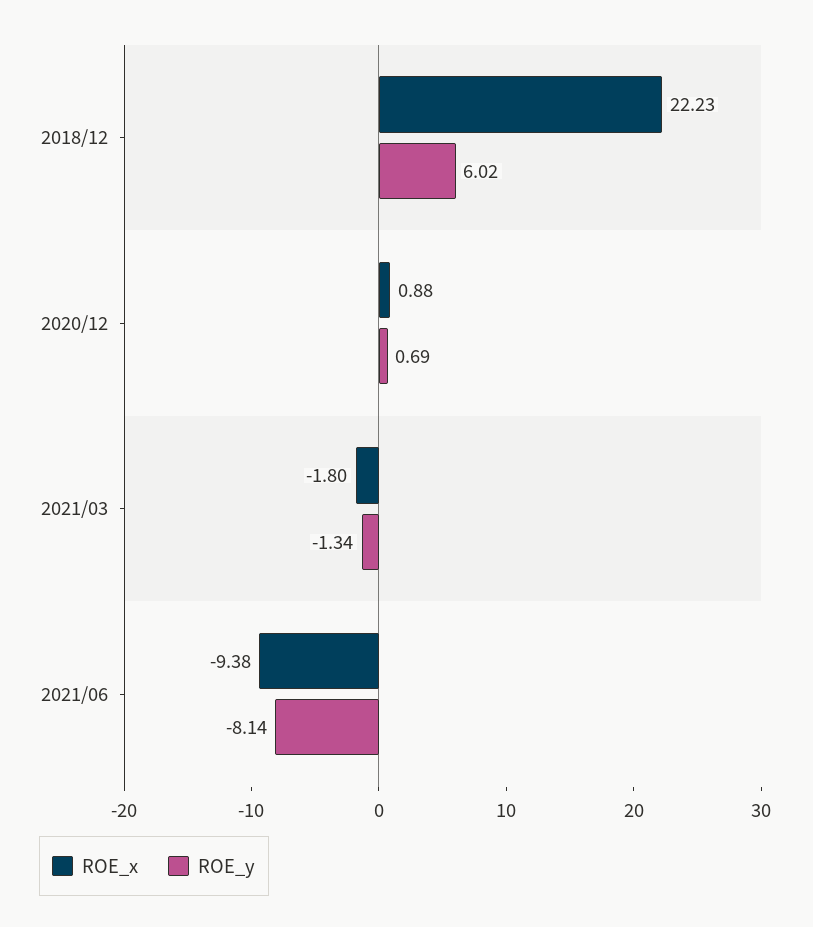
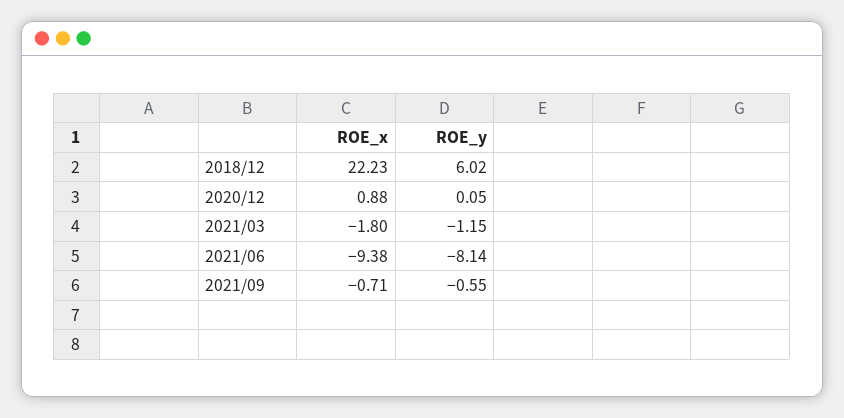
ROE_y, 2020/12: 0.69 -> 0.05
ROE_y, 2021/03: -1.34 -> -1.15
ROE_x, 2021/09: none -> -0.71
ROE_y, 2021/09: none -> -0.55

